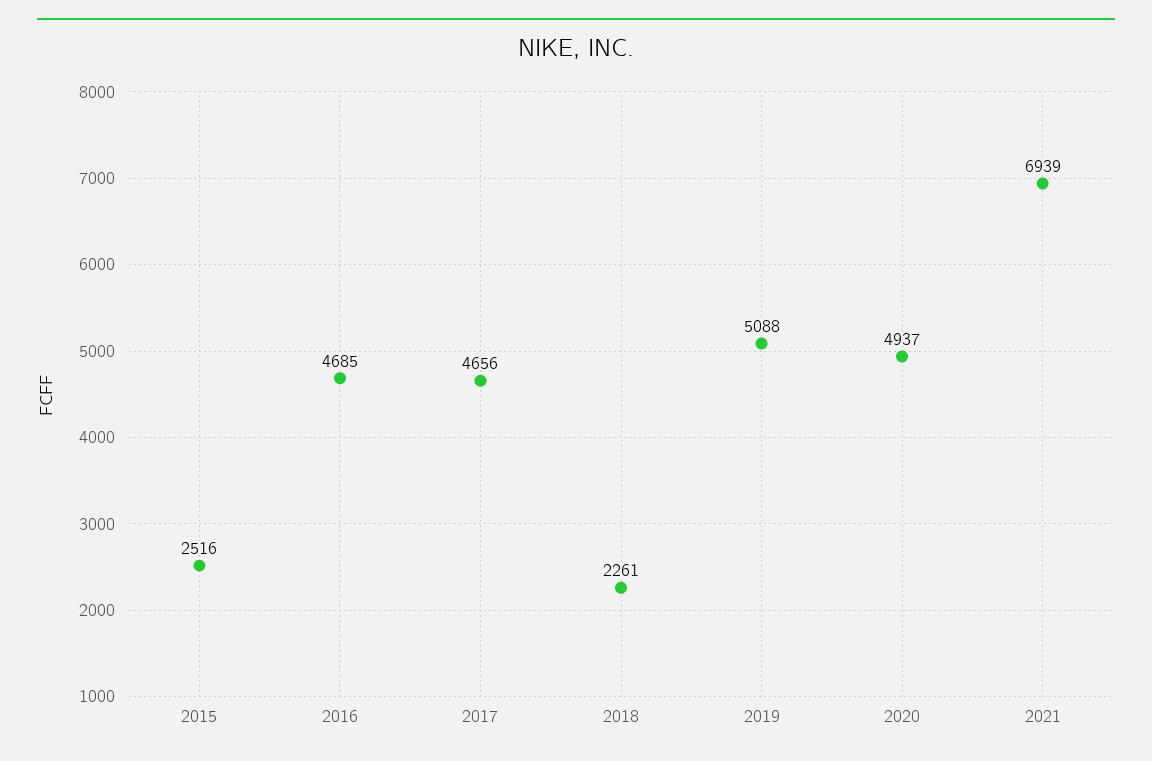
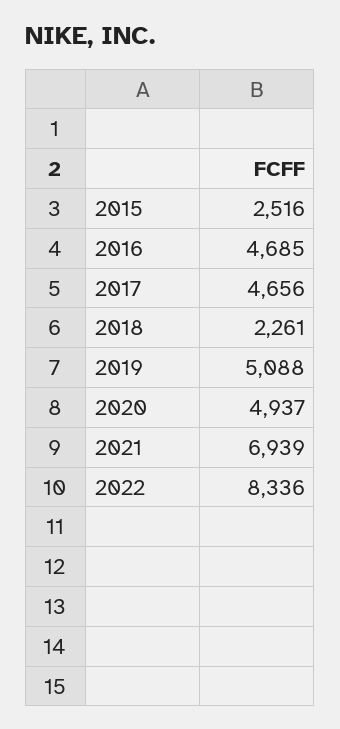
2022: none -> 8336

